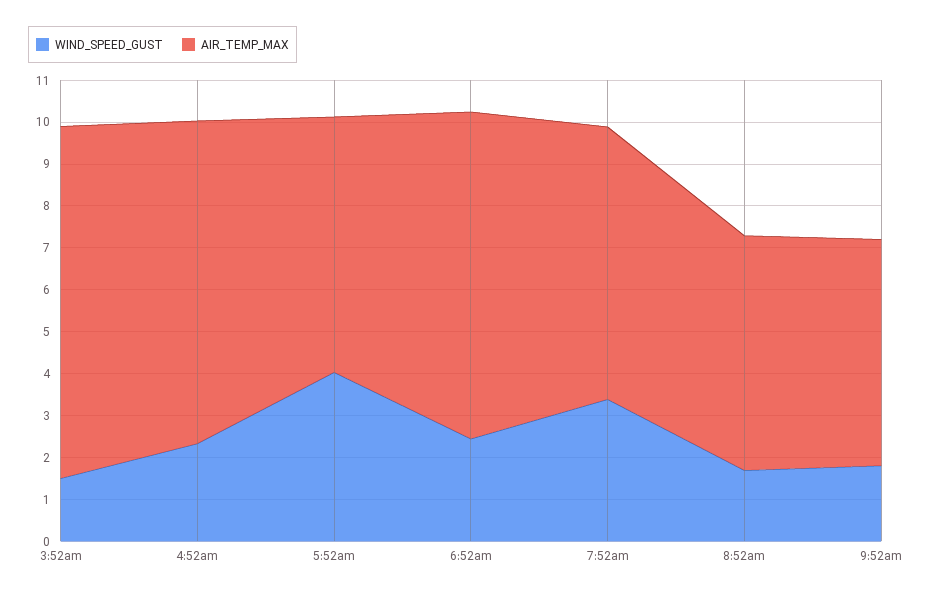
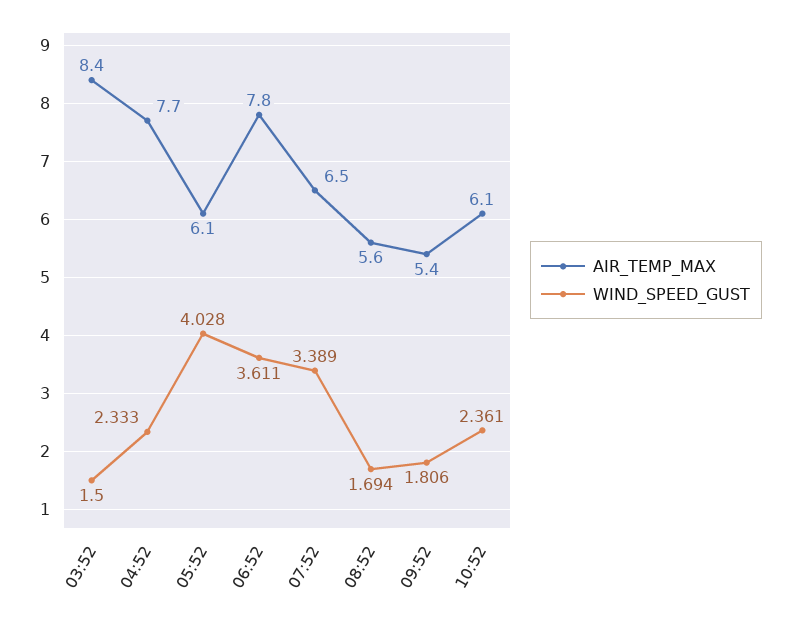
WIND_SPEED_GUST, 6:52am: 2.4 -> 3.611
AIR_TEMP_MAX, 10:52: none -> 6.1
WIND_SPEED_GUST, 10:52: none -> 2.361

